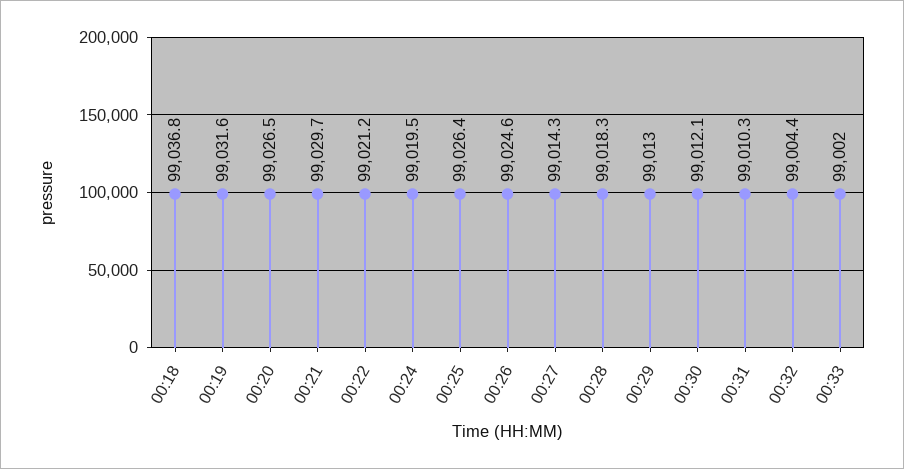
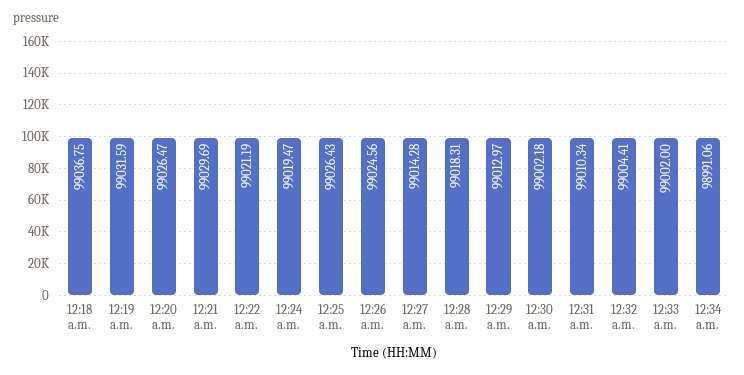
00:30: 99012.1 -> 99002.18
12:34 a.m.: none -> 98991.06

